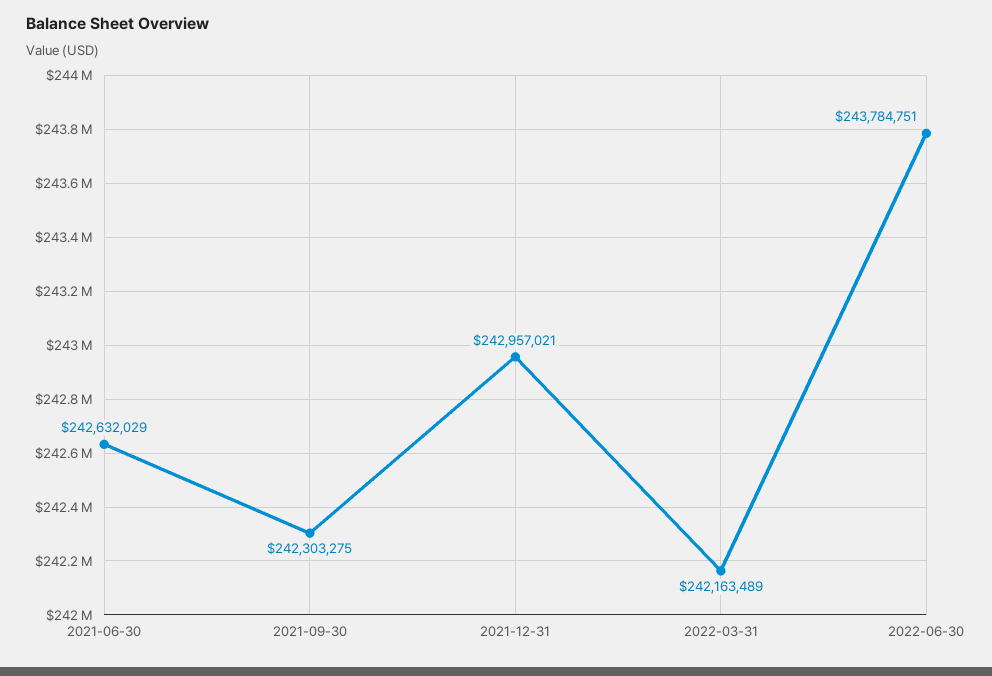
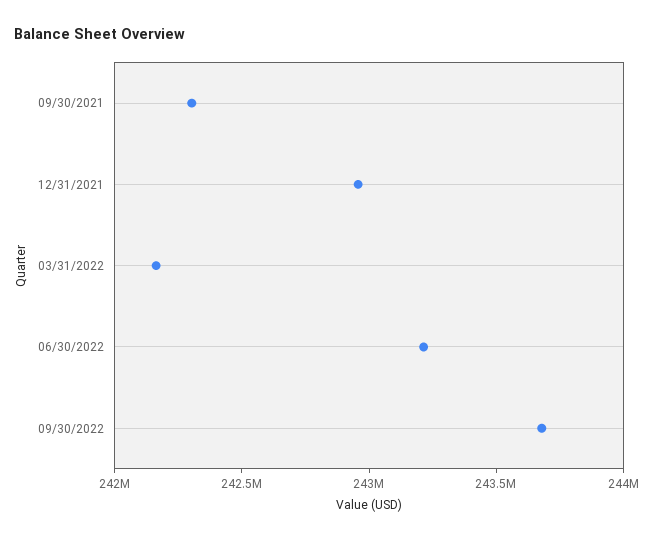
2021-06-30: 242632029 -> none
2022-06-30: 243784751 -> 243200000
09/30/2022: none -> 243700000

